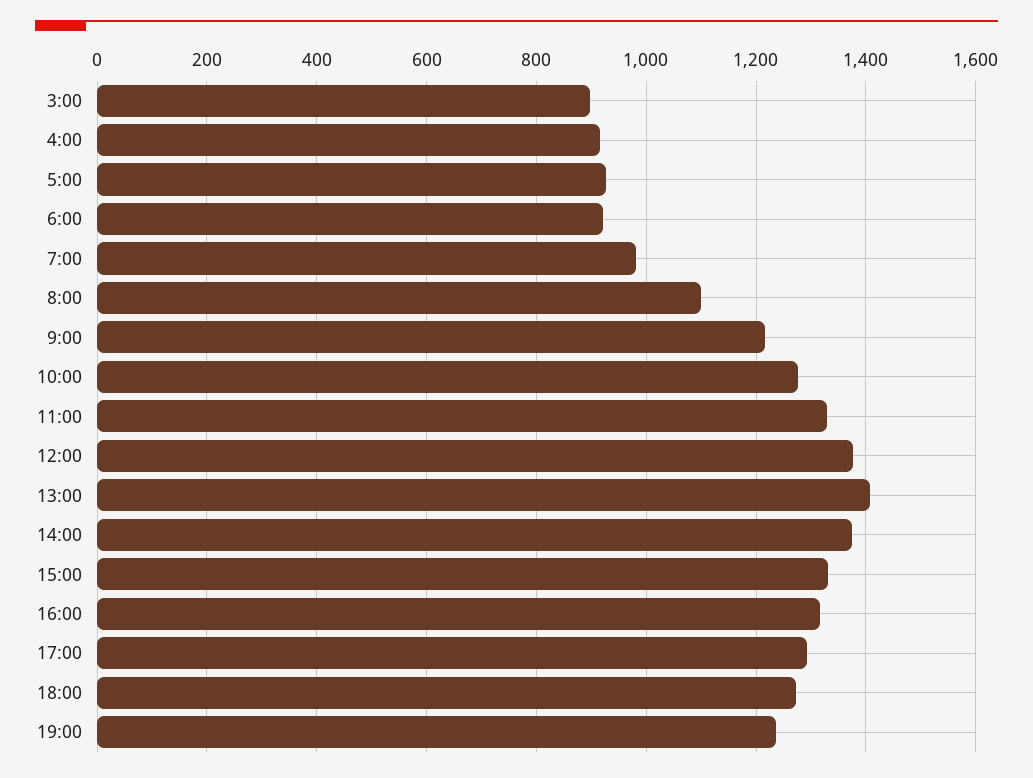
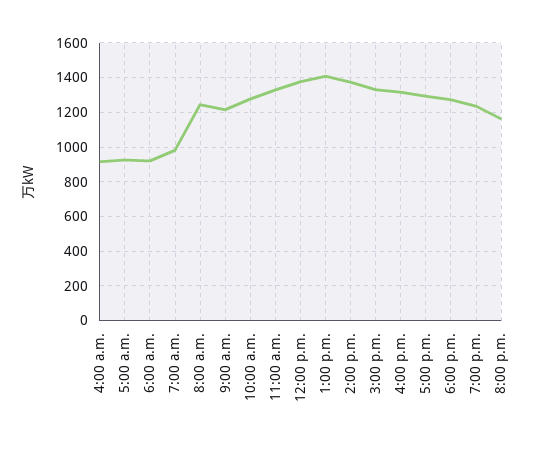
3:00: 900 -> none
8:00: 1100 -> 1250
8:00 p.m.: none -> 1150

